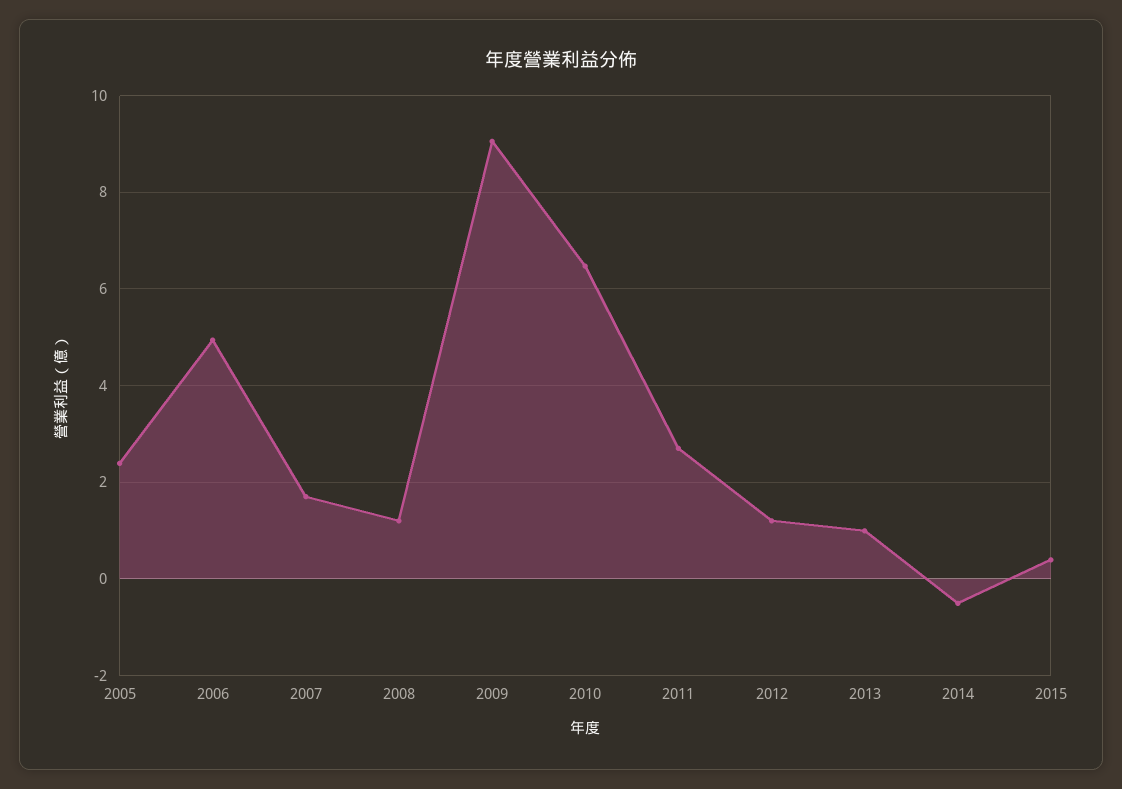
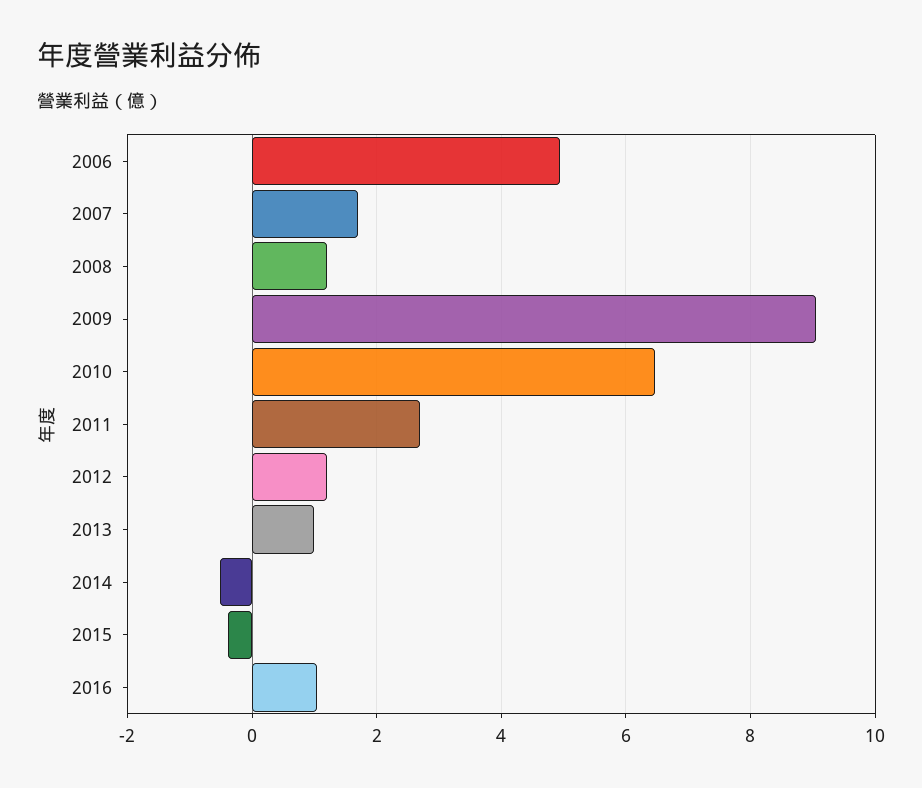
2005: 2.4 -> none
2015: 0.4 -> -0.4
2016: none -> 1

